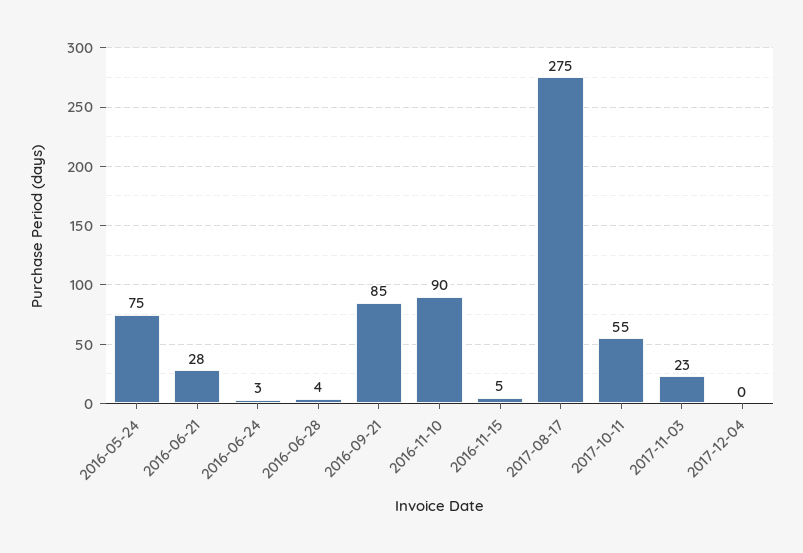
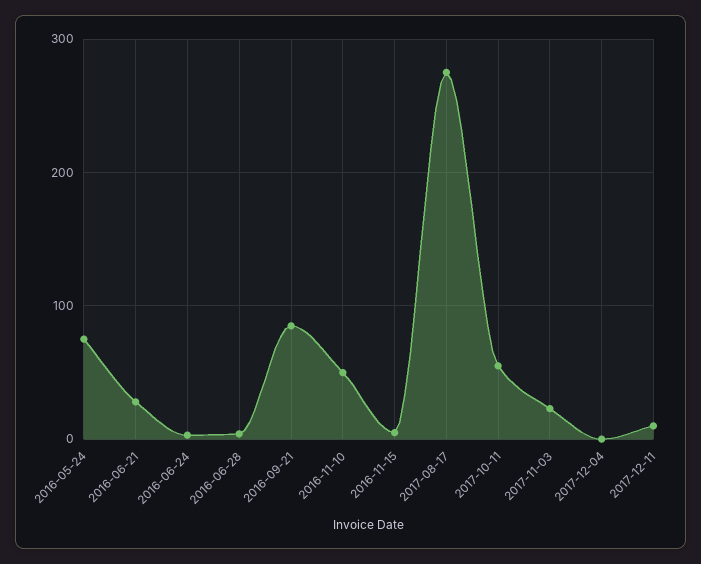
2016-11-10: 90 -> 50
2017-12-11: none -> 10

